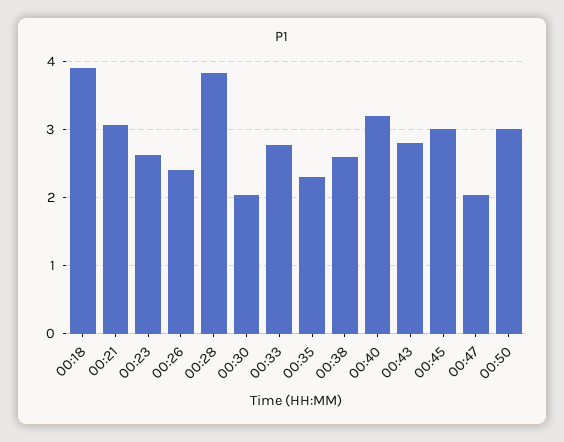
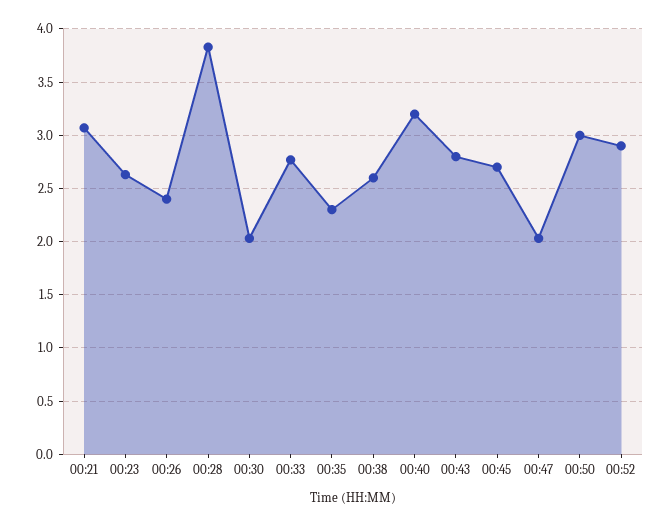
00:18: 3.9 -> none
00:45: 3 -> 2.7
00:52: none -> 2.9

